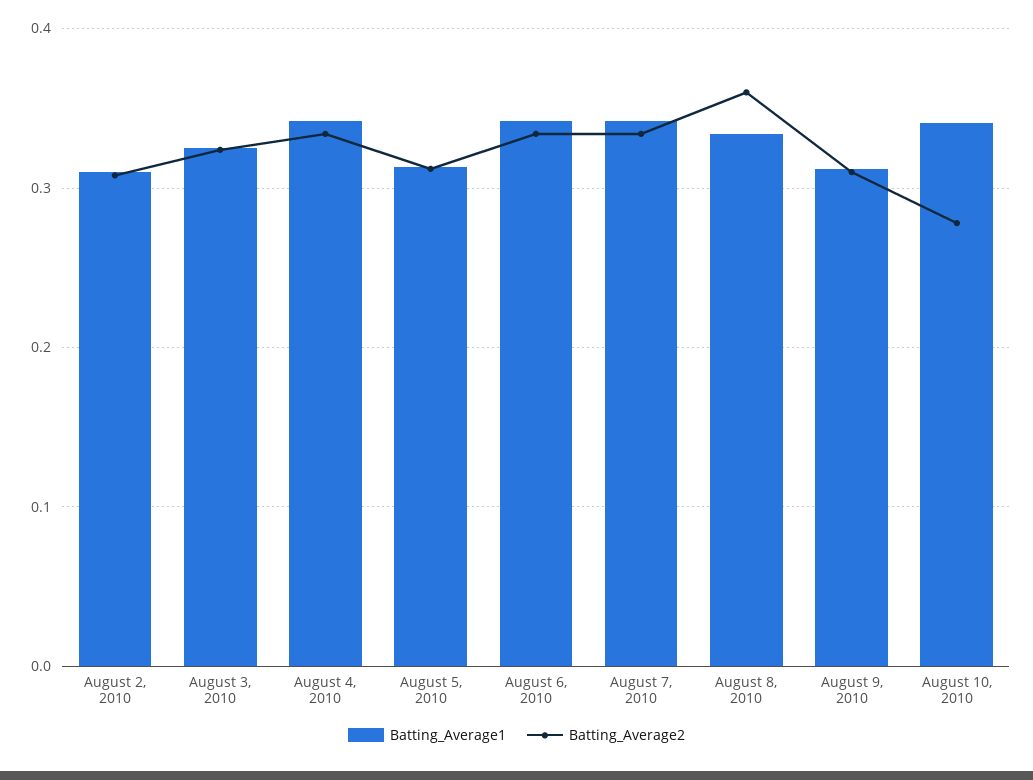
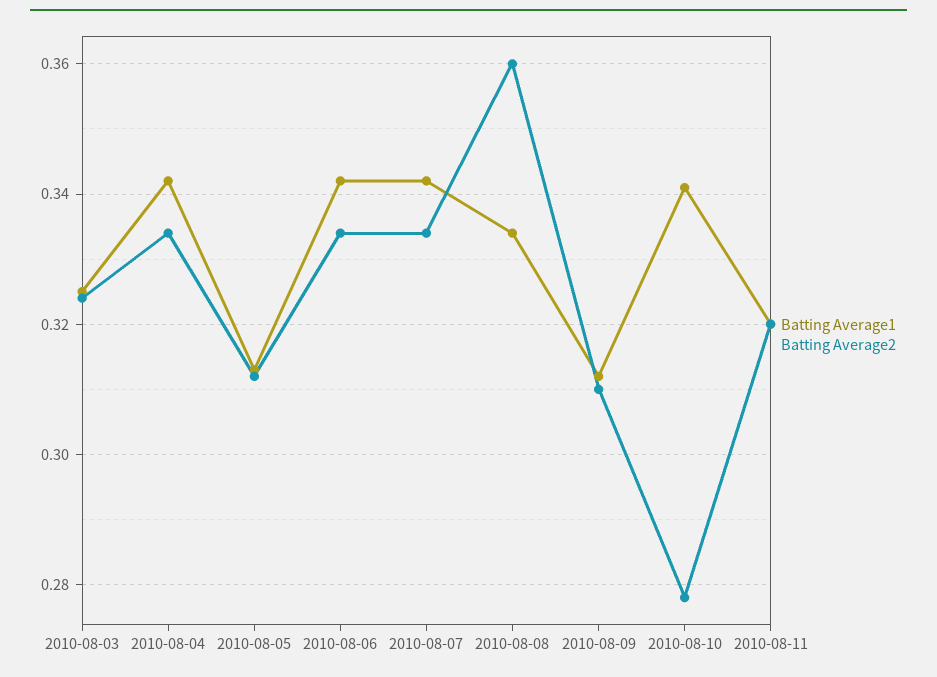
Batting_Average1, August 2, 2010: 0.31 -> none
Batting_Average2, August 2, 2010: 0.31 -> none
Batting_Average1, 2010-08-11: none -> 0.32
Batting_Average2, 2010-08-11: none -> 0.32

